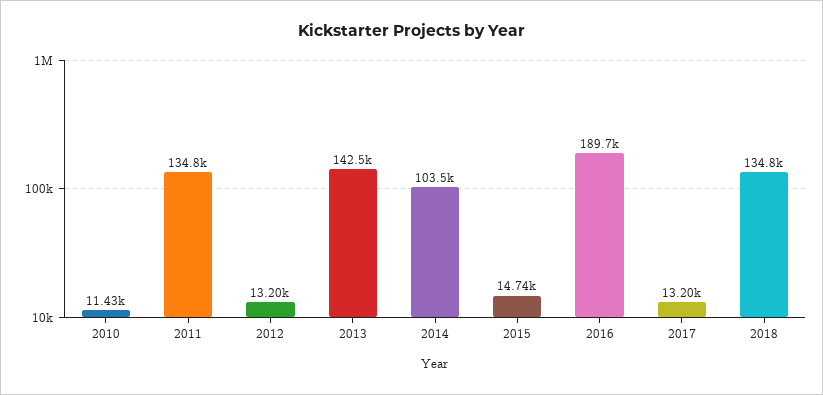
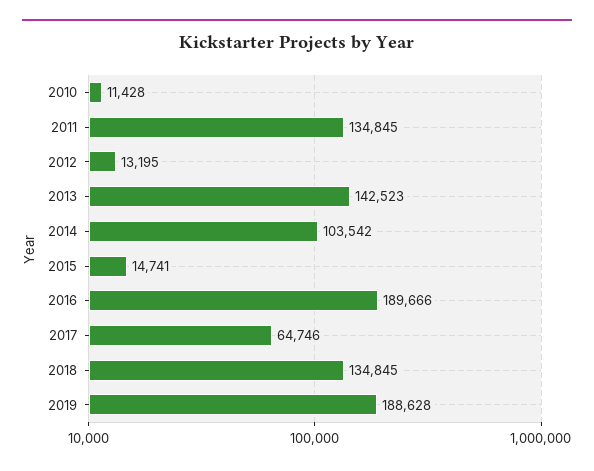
2017: 13200 -> 64746
2019: none -> 188628

